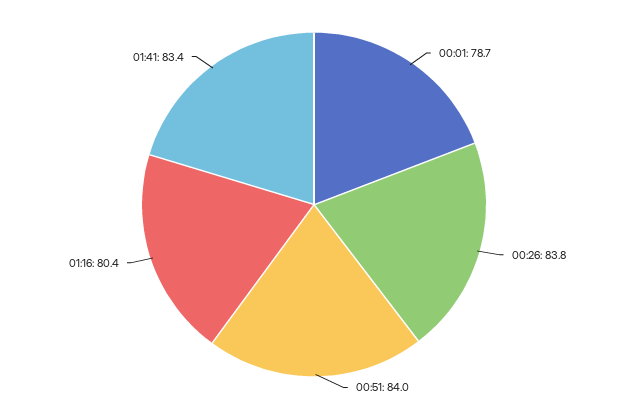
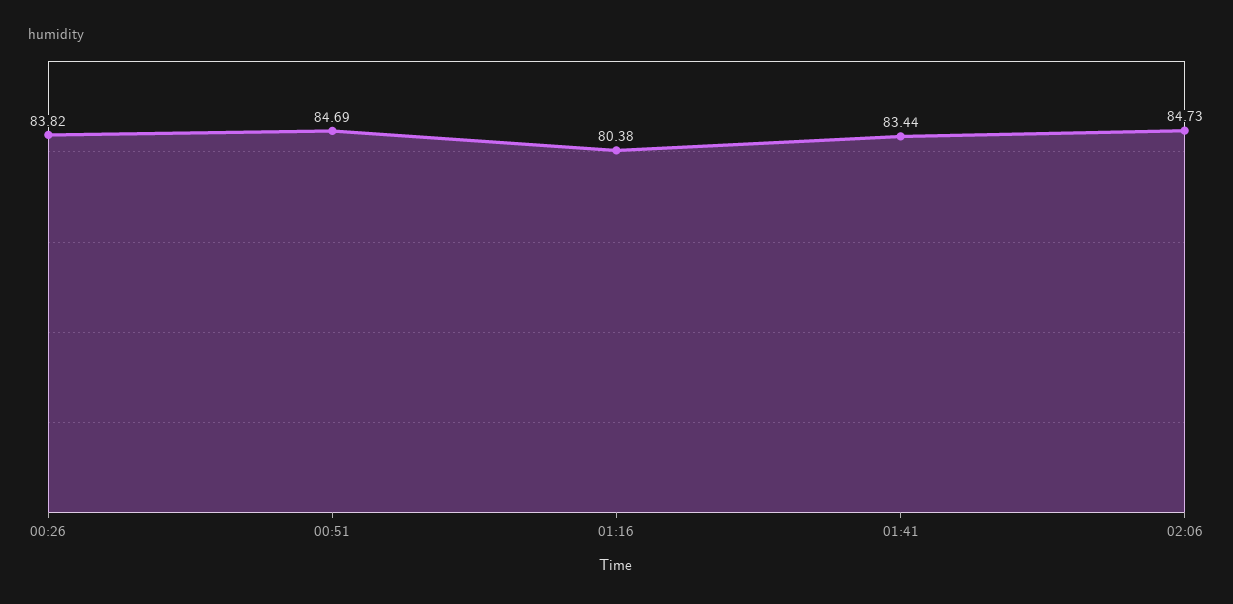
00:01: 78.7 -> none
00:51: 84 -> 84.69
02:06: none -> 84.73

